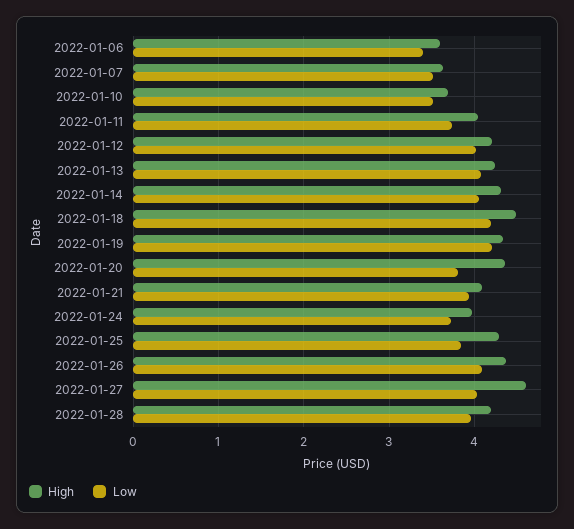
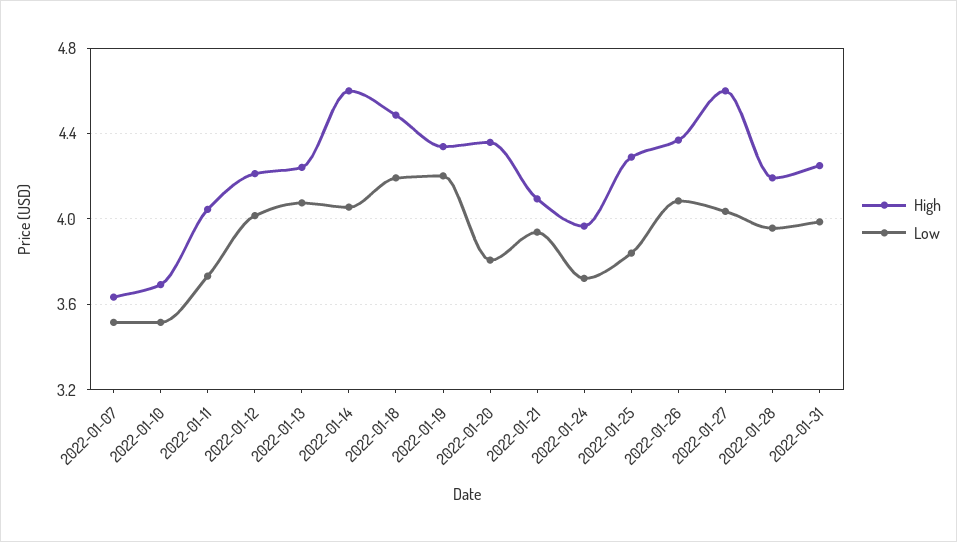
High, 2022-01-06: 3.6 -> none
Low, 2022-01-06: 3.4 -> none
High, 2022-01-14: 4.3 -> 4.6
High, 2022-01-31: none -> 4.25
Low, 2022-01-31: none -> 4

